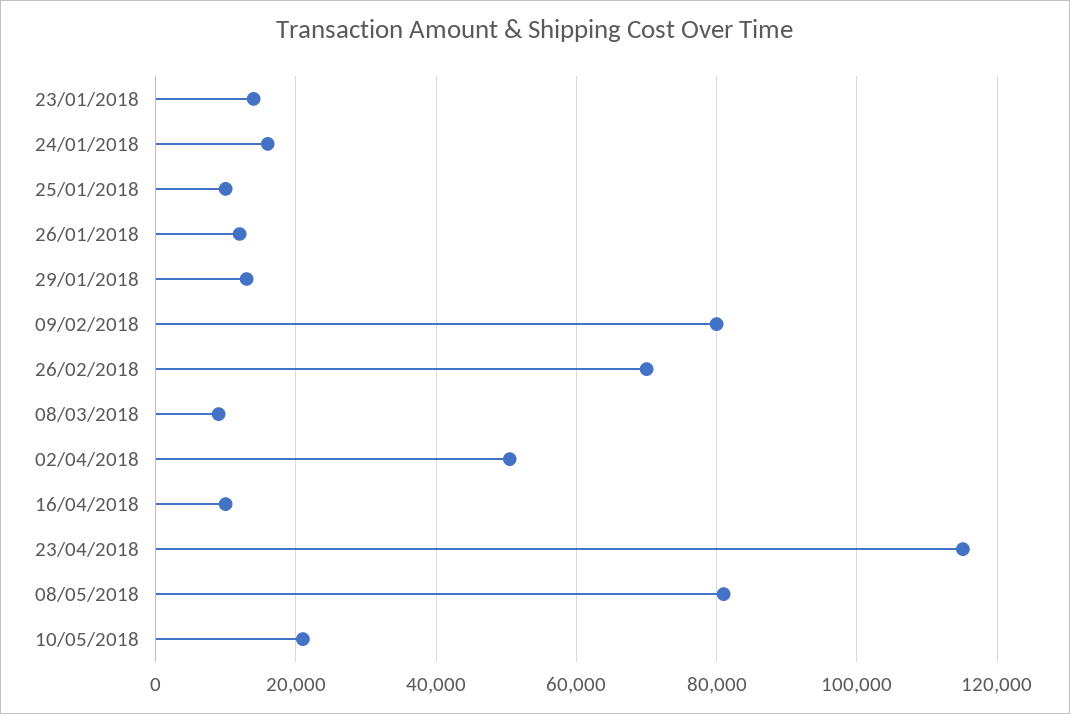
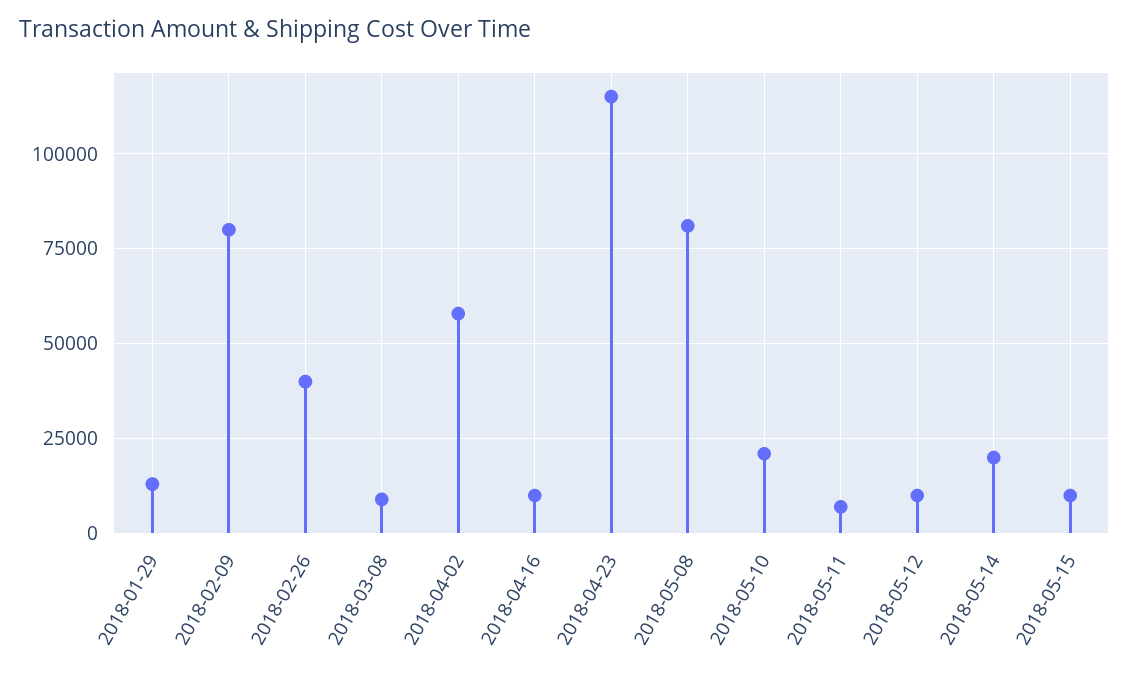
23/01/2018: 14000 -> none
24/01/2018: 16000 -> none
25/01/2018: 10000 -> none
26/01/2018: 12000 -> none
26/02/2018: 70000 -> 40000
02/04/2018: 50000 -> 57500
2018-05-11: none -> 7500
2018-05-12: none -> 10000
2018-05-14: none -> 20000
2018-05-15: none -> 10000

